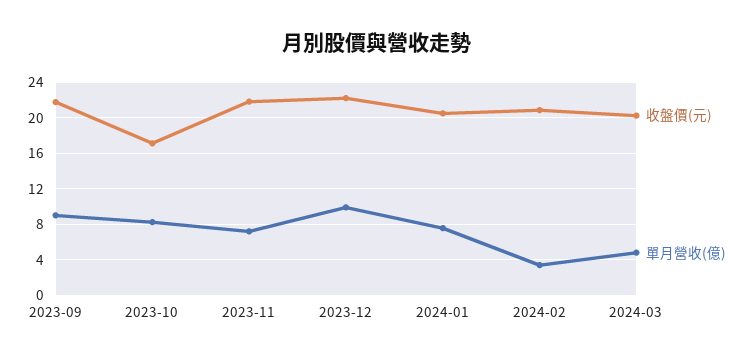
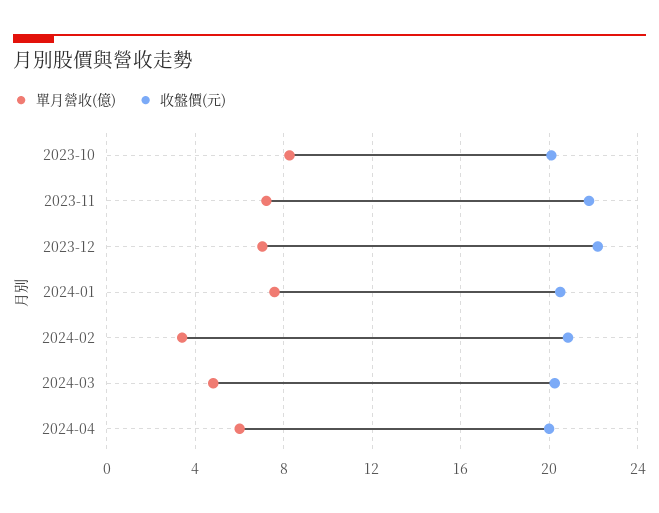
收盤價(元), 2023-09: 22 -> none
單月營收(億), 2023-09: 9 -> none
收盤價(元), 2023-10: 17 -> 20
單月營收(億), 2023-12: 10 -> 7
單月營收(億), 2024-04: none -> 6
收盤價(元), 2024-04: none -> 20

